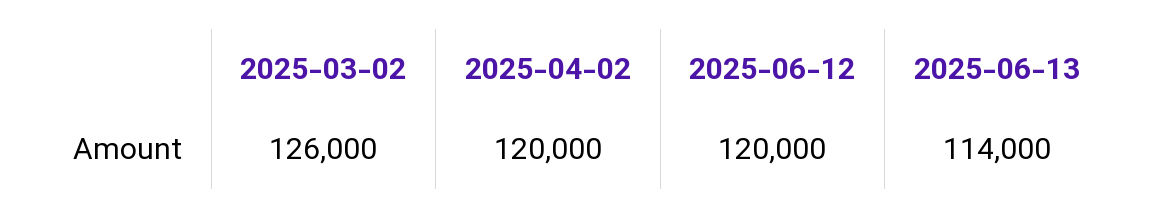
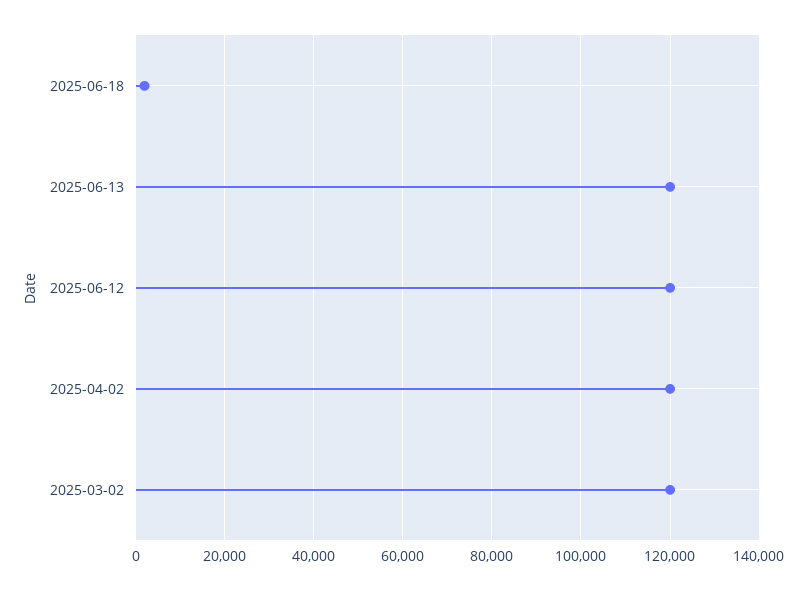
2025-03-02: 126000 -> 120000
2025-06-13: 114000 -> 120000
2025-06-18: none -> 2000

